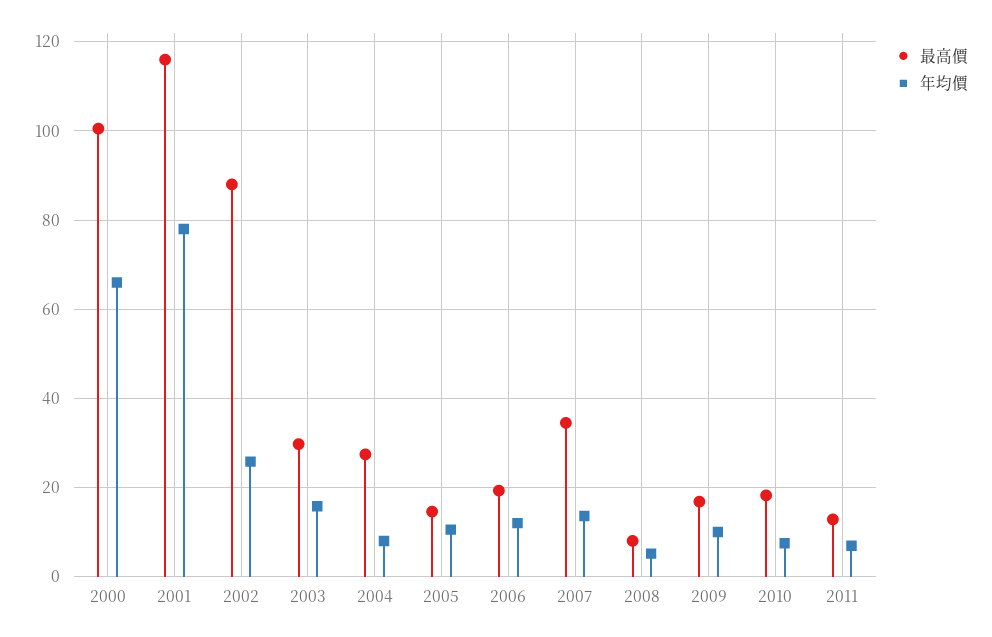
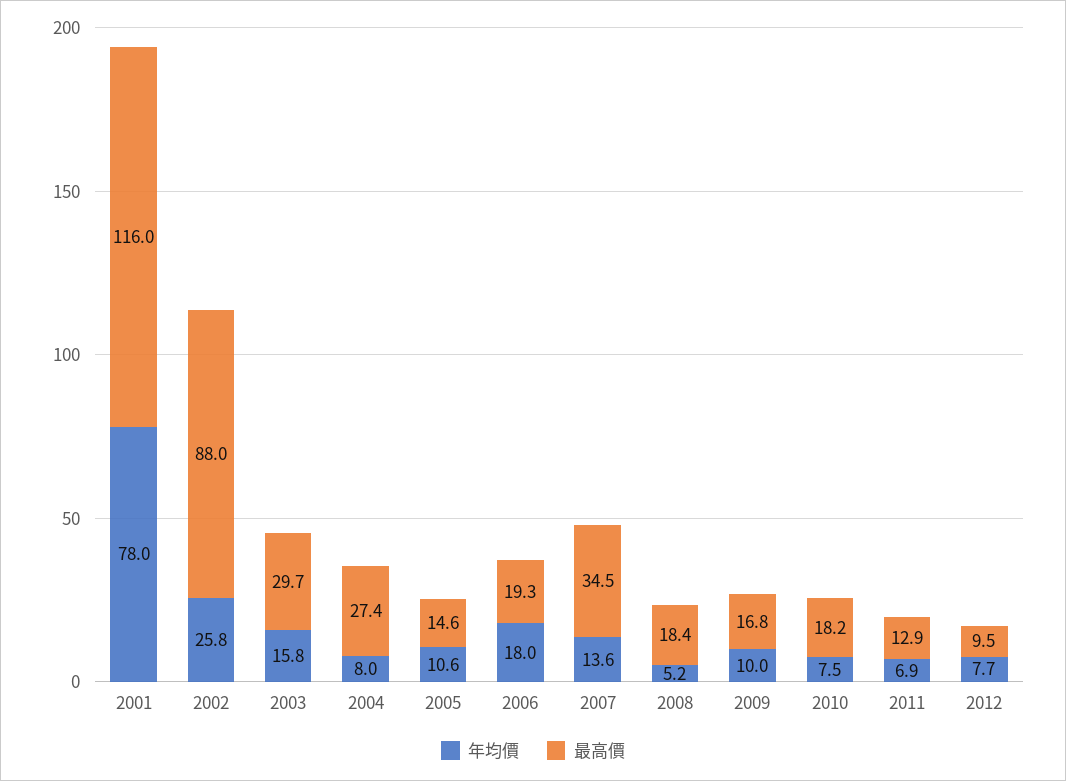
最高價, 2000: 100 -> none
年均價, 2000: 66 -> none
年均價, 2006: 12 -> 18
最高價, 2008: 8 -> 18.4
年均價, 2012: none -> 7.7
最高價, 2012: none -> 9.5

